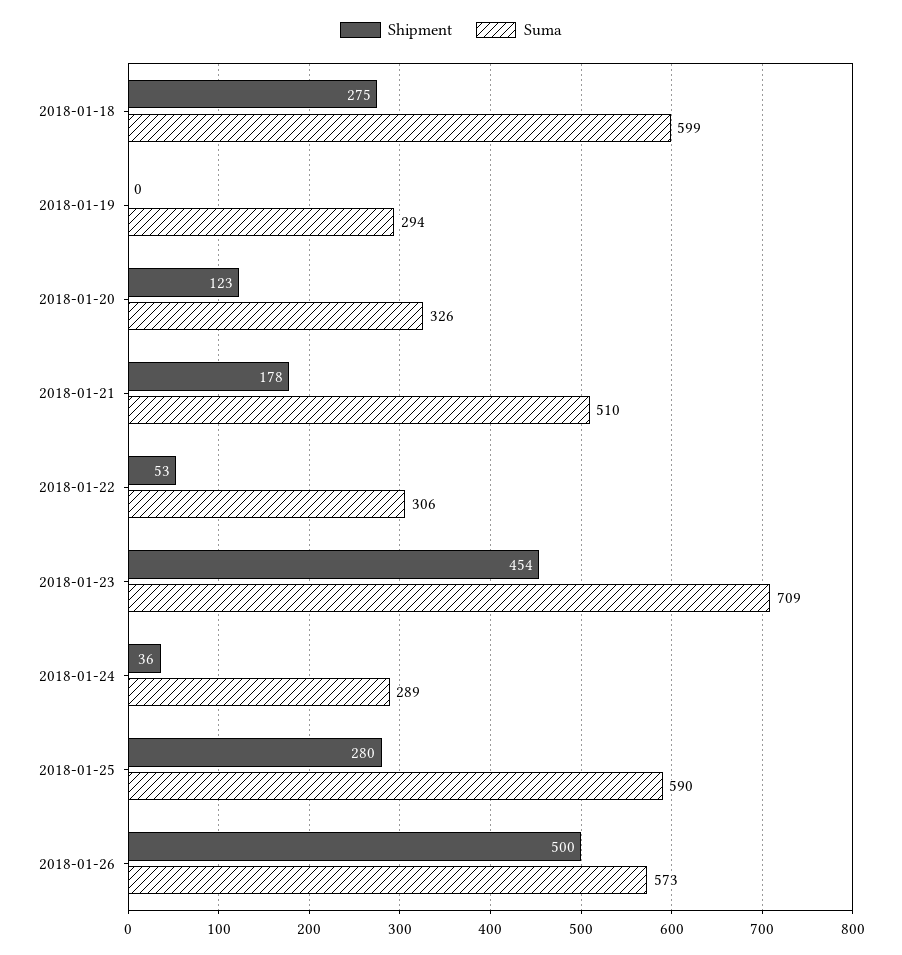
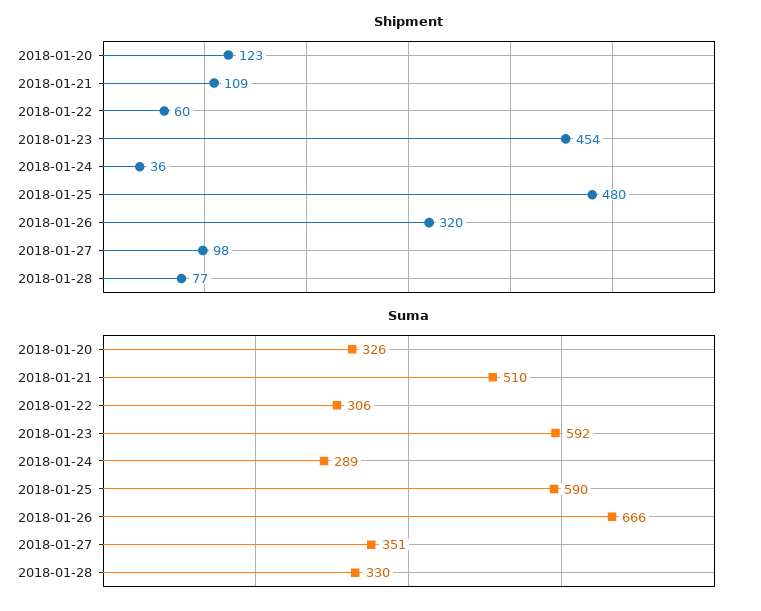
Shipment, 2018-01-18: 275 -> none
Suma, 2018-01-18: 599 -> none
Shipment, 2018-01-19: 0 -> none
Suma, 2018-01-19: 294 -> none
Shipment, 2018-01-21: 178 -> 109
Shipment, 2018-01-22: 53 -> 60
Suma, 2018-01-23: 709 -> 592
Shipment, 2018-01-25: 280 -> 480
Shipment, 2018-01-26: 500 -> 320
Suma, 2018-01-26: 573 -> 666
Shipment, 2018-01-27: none -> 98
Shipment, 2018-01-28: none -> 77
Suma, 2018-01-27: none -> 351
Suma, 2018-01-28: none -> 330

